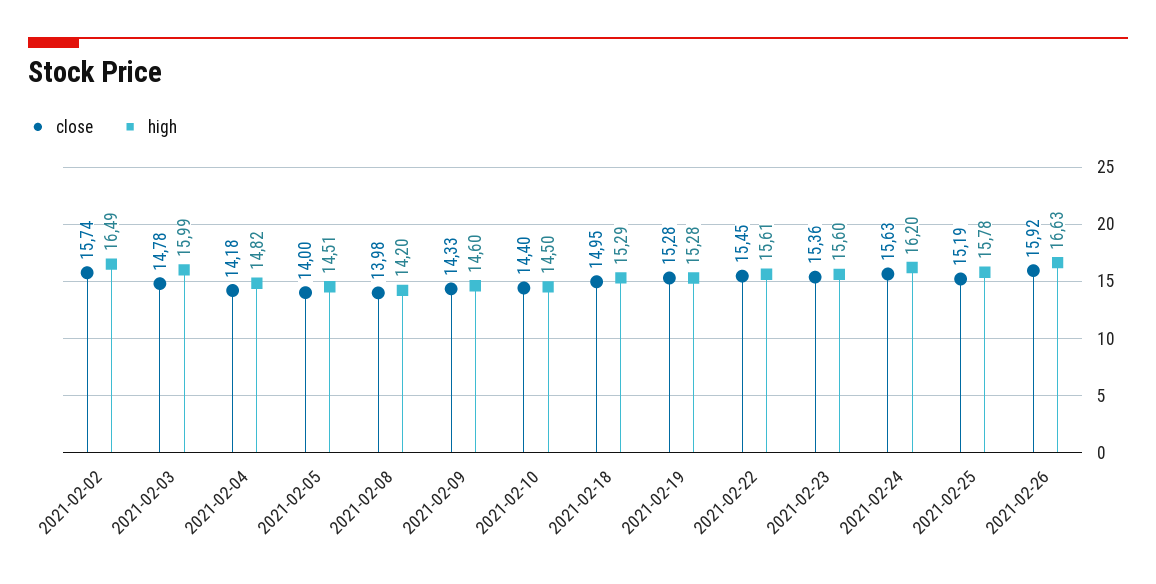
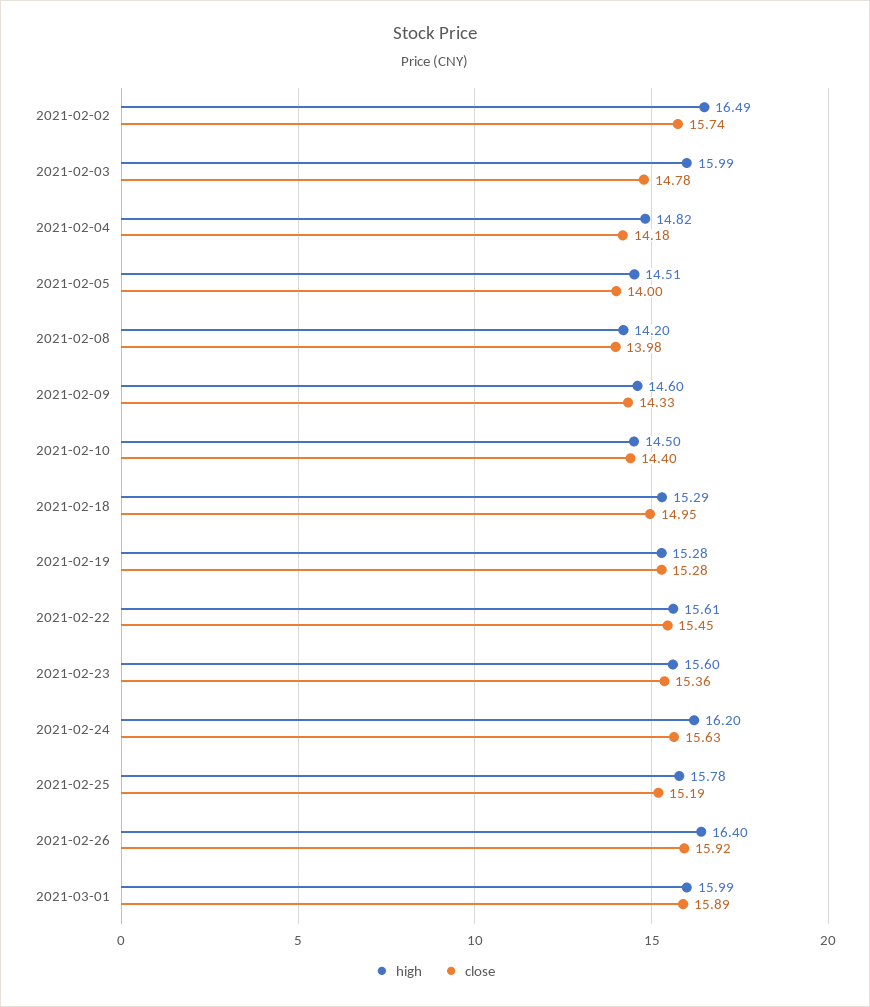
high, 2021-02-26: 16.63 -> 16.4
high, 2021-03-01: none -> 15.99
close, 2021-03-01: none -> 15.89

